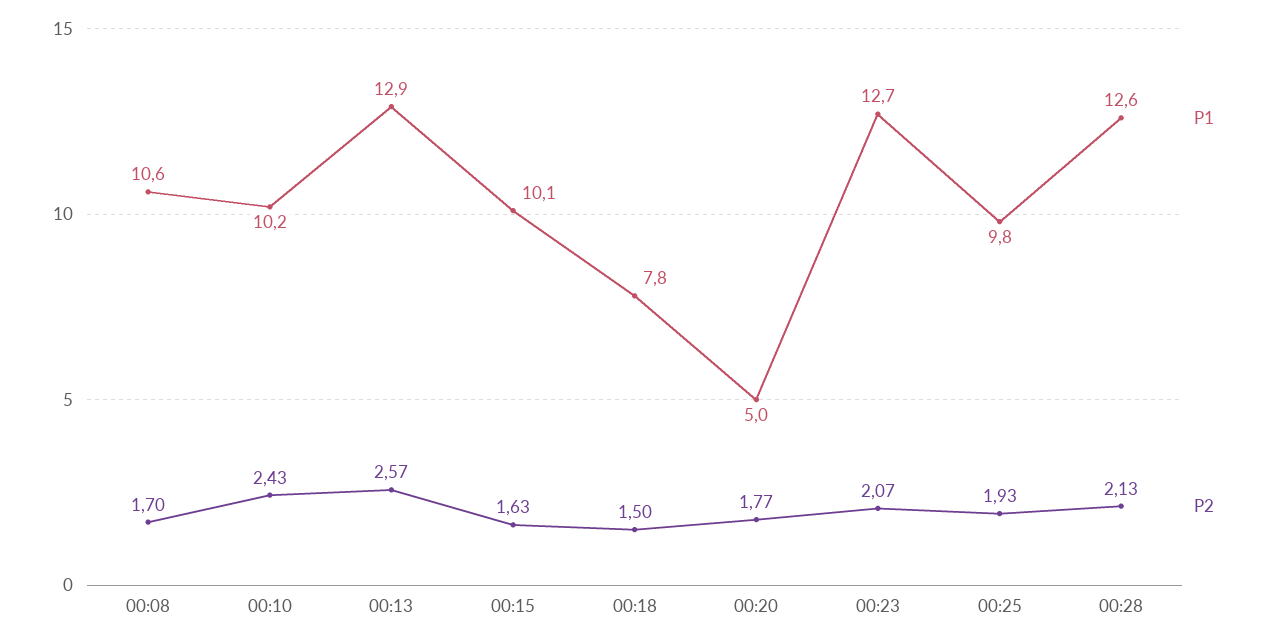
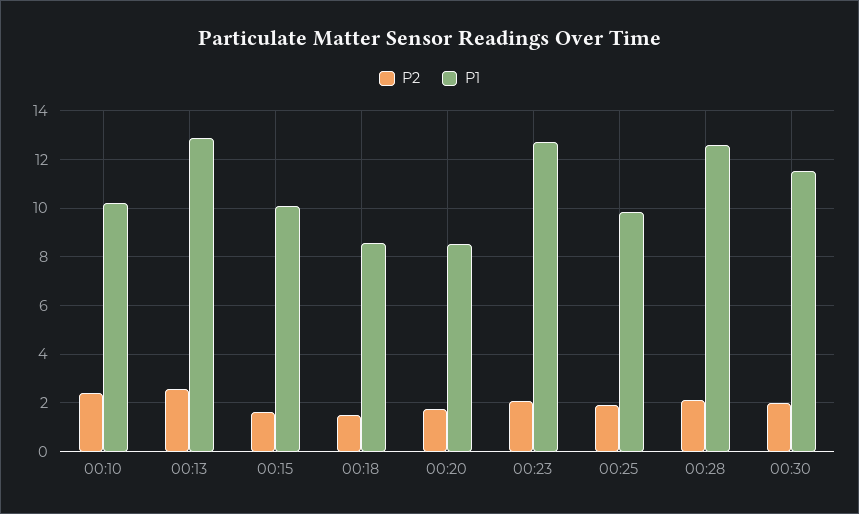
P1, 00:08: 10.6 -> none
P2, 00:08: 1.7 -> none
P1, 00:18: 7.8 -> 8.5
P1, 00:20: 5 -> 8.5
P2, 00:30: none -> 2
P1, 00:30: none -> 11.5

